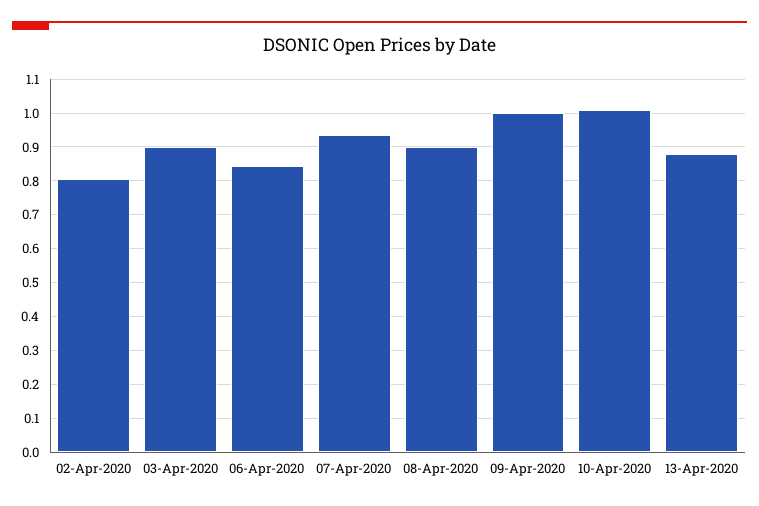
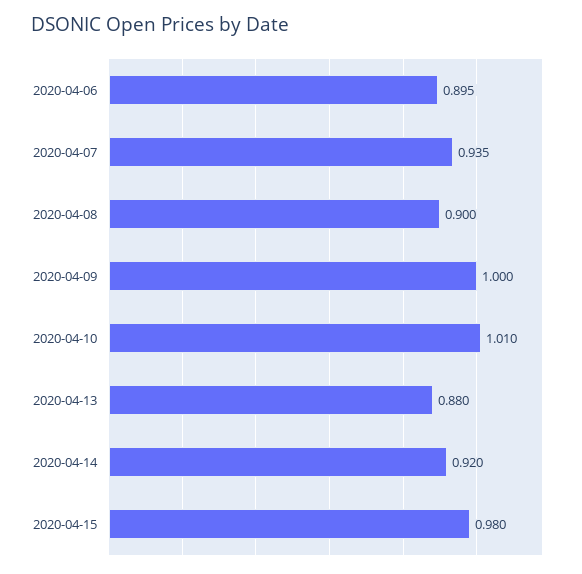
02-Apr-2020: 0.8 -> none
03-Apr-2020: 0.9 -> none
06-Apr-2020: 0.84 -> 0.895
2020-04-14: none -> 0.92
2020-04-15: none -> 0.98

